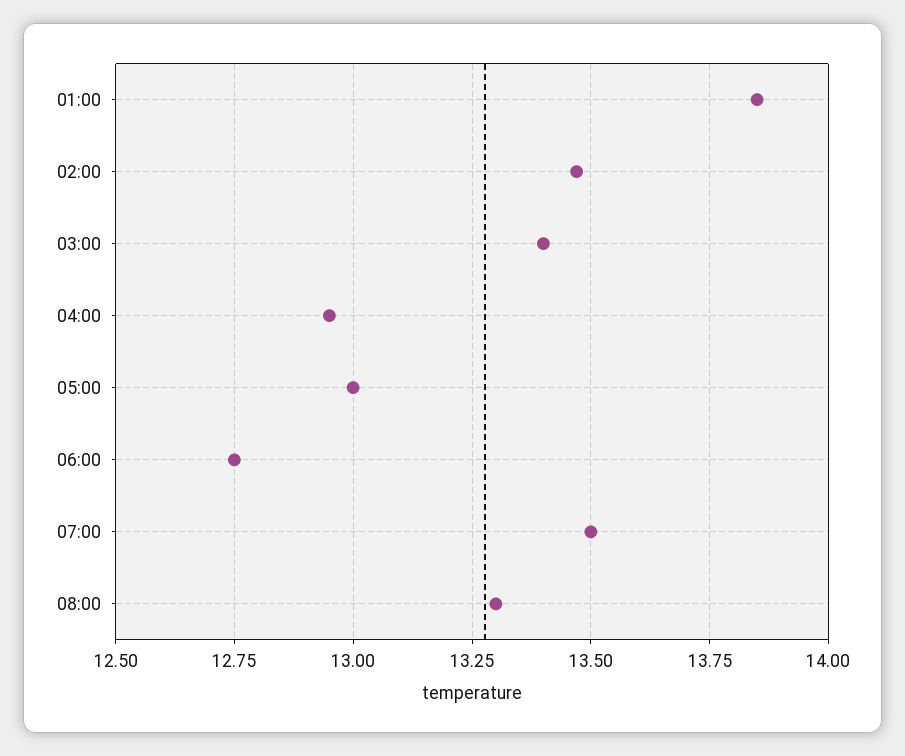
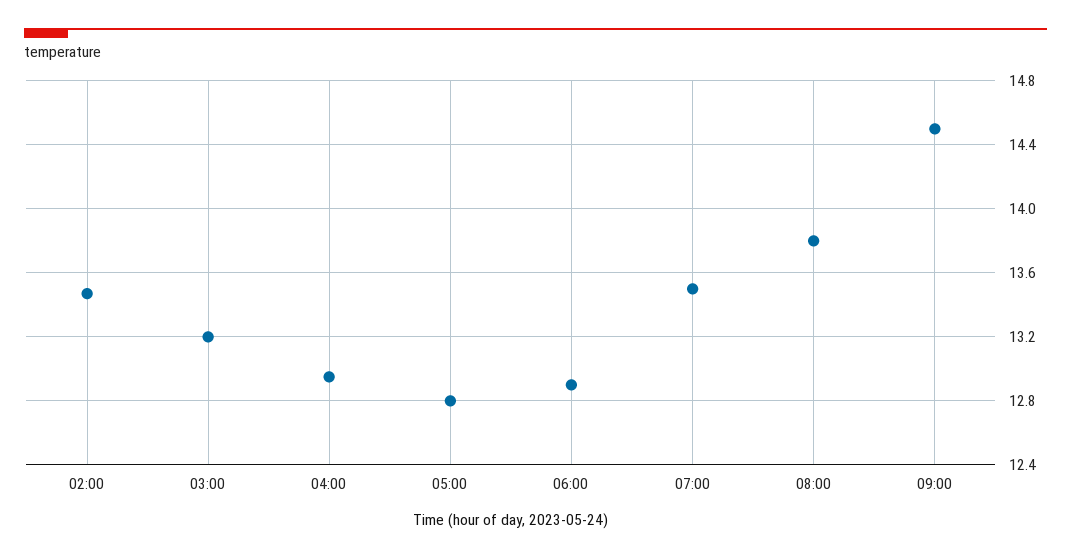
01:00: 13.85 -> none
03:00: 13.4 -> 13.2
05:00: 13 -> 12.8
06:00: 12.75 -> 12.9
08:00: 13.3 -> 13.8
09:00: none -> 14.5

